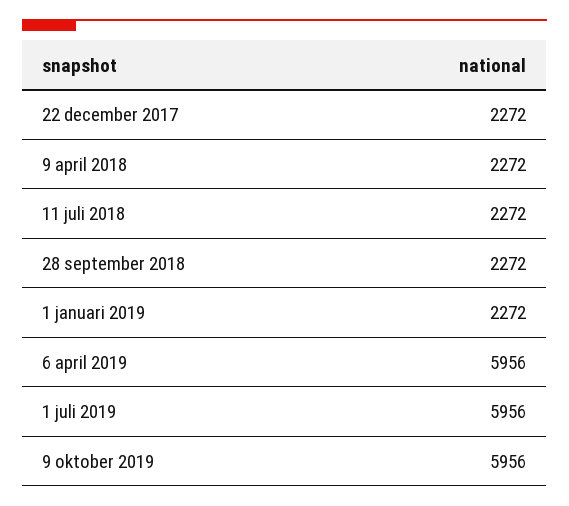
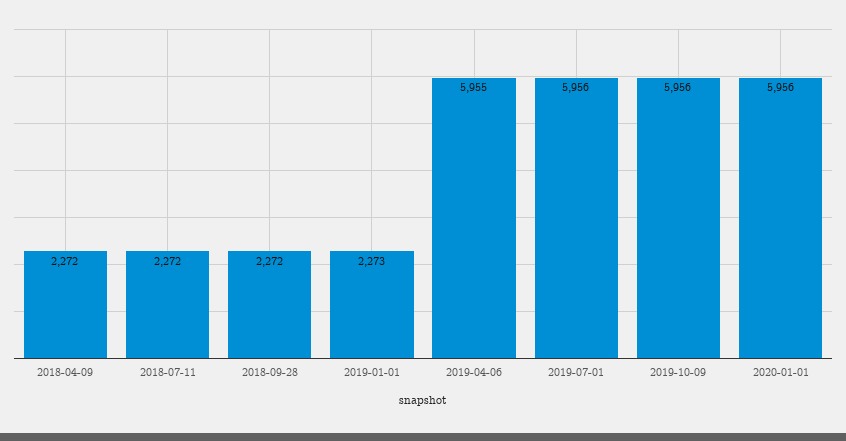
22 december 2017: 2272 -> none
1 januari 2019: 2272 -> 2273
6 april 2019: 5956 -> 5955
2020-01-01: none -> 5956

